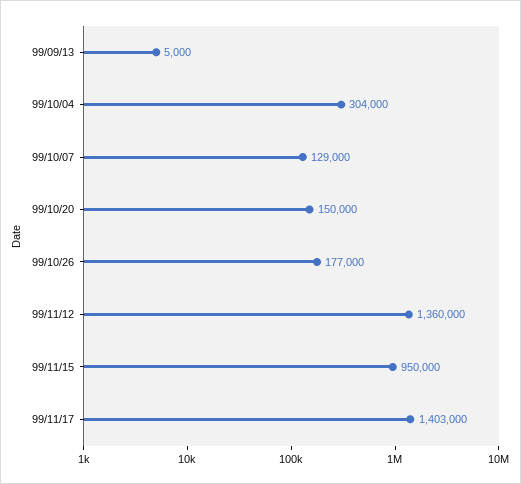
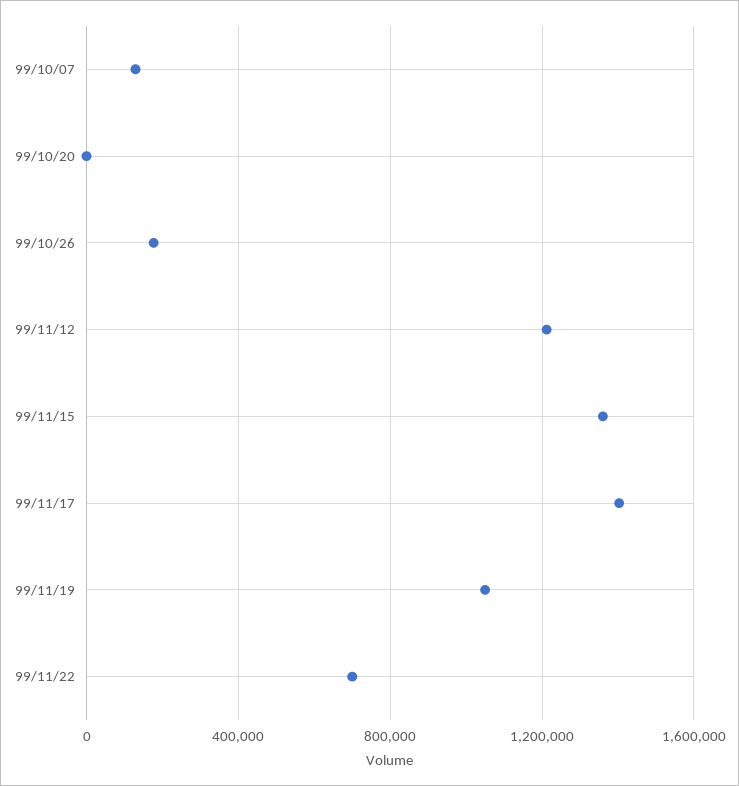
99/09/13: 5000 -> none
99/10/04: 304000 -> none
99/10/20: 150000 -> 0
99/11/12: 1360000 -> 1200000
99/11/15: 950000 -> 1350000
99/11/19: none -> 1050000
99/11/22: none -> 700000

